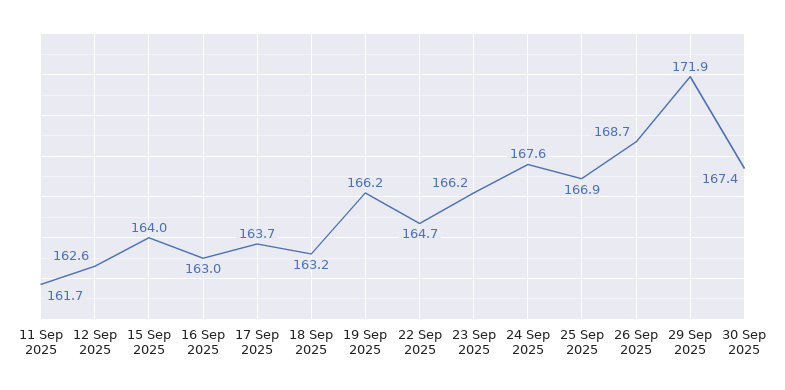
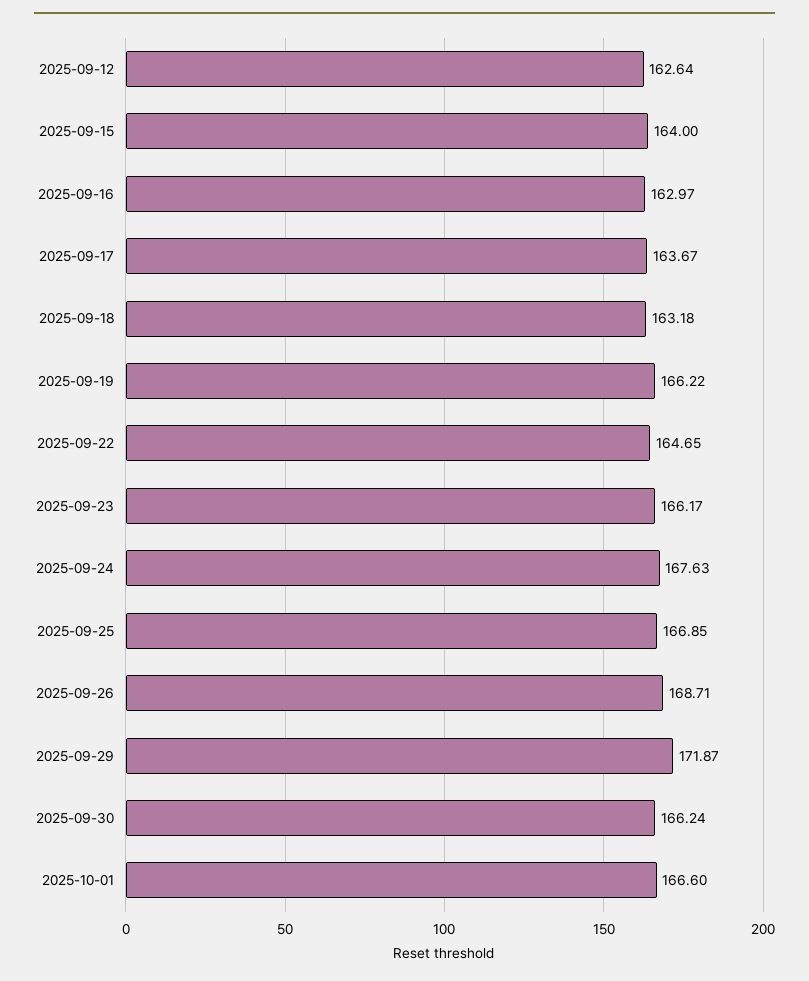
11 Sep 2025: 161.7 -> none
30 Sep 2025: 167.4 -> 166.24
2025-10-01: none -> 166.6

